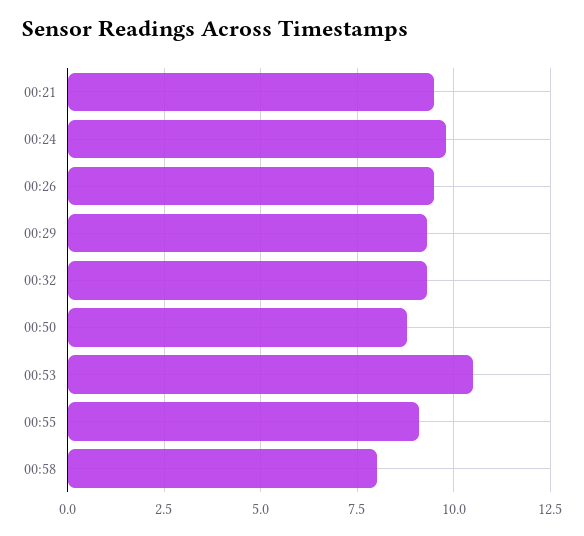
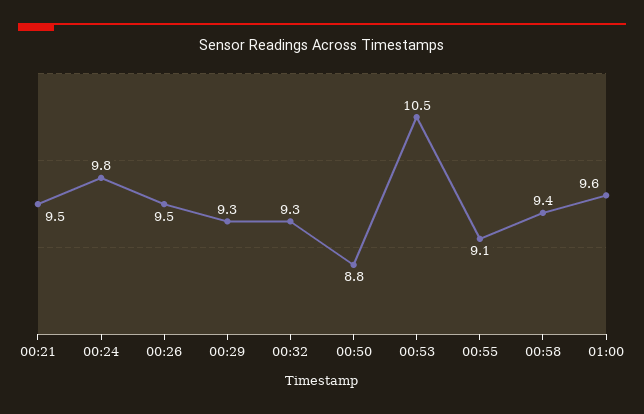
00:58: 8 -> 9.4
01:00: none -> 9.6

